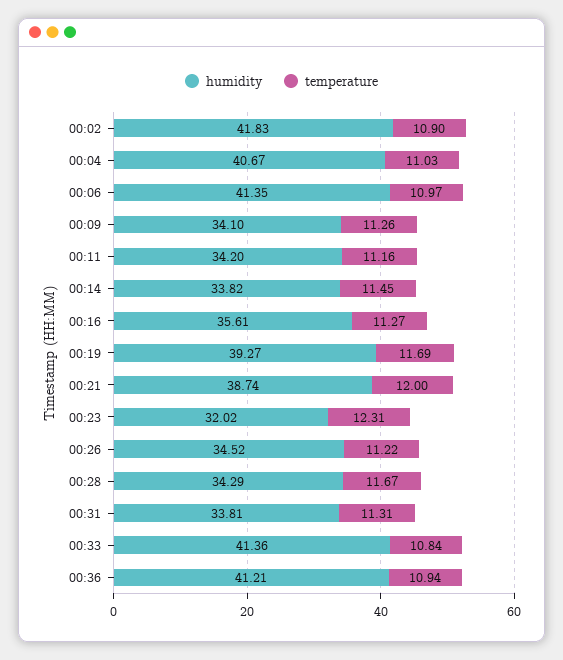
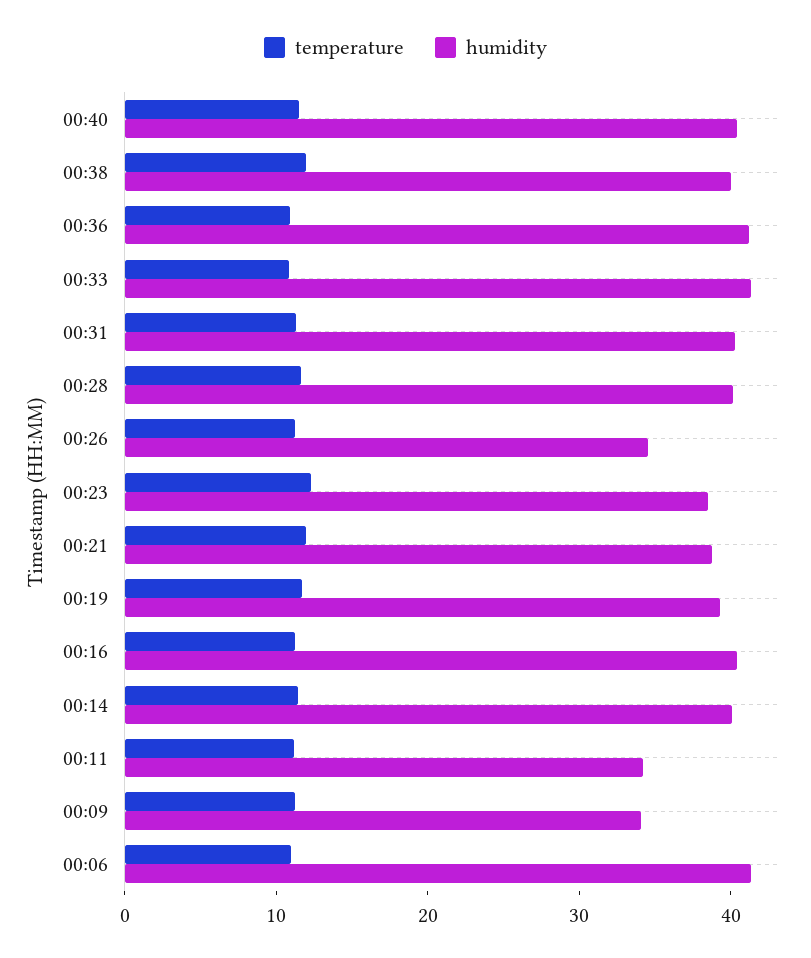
humidity, 00:02: 41.83 -> none
temperature, 00:02: 10.9 -> none
humidity, 00:04: 40.67 -> none
temperature, 00:04: 11.03 -> none
humidity, 00:14: 33.82 -> 40
humidity, 00:16: 35.61 -> 40
humidity, 00:23: 32.02 -> 38
humidity, 00:28: 34.29 -> 40
humidity, 00:31: 33.81 -> 40
temperature, 00:40: none -> 12
humidity, 00:40: none -> 40
temperature, 00:38: none -> 12
humidity, 00:38: none -> 40

